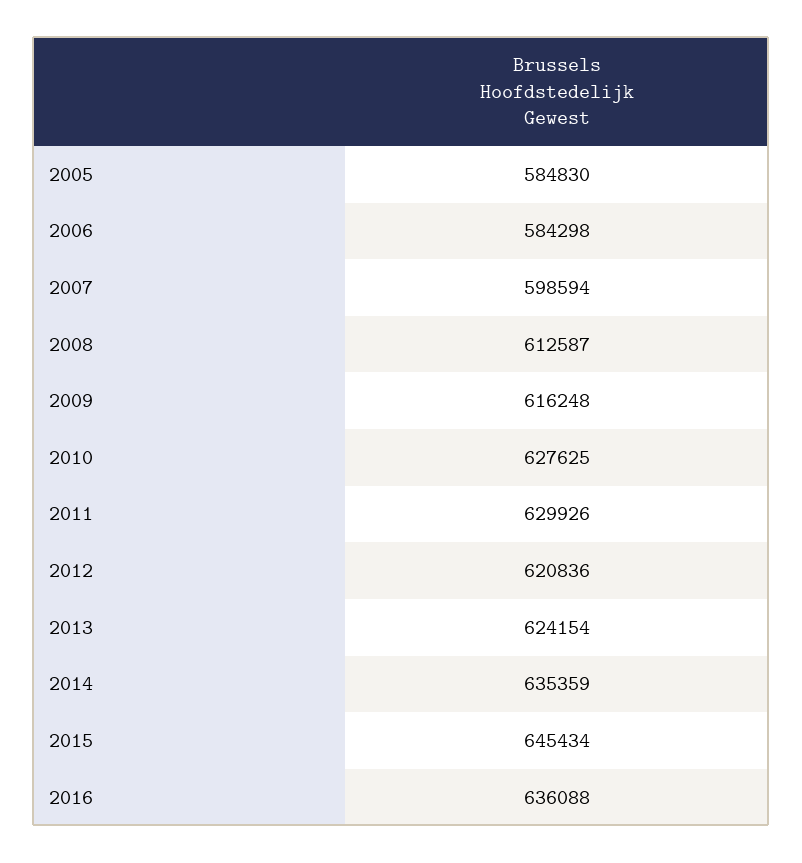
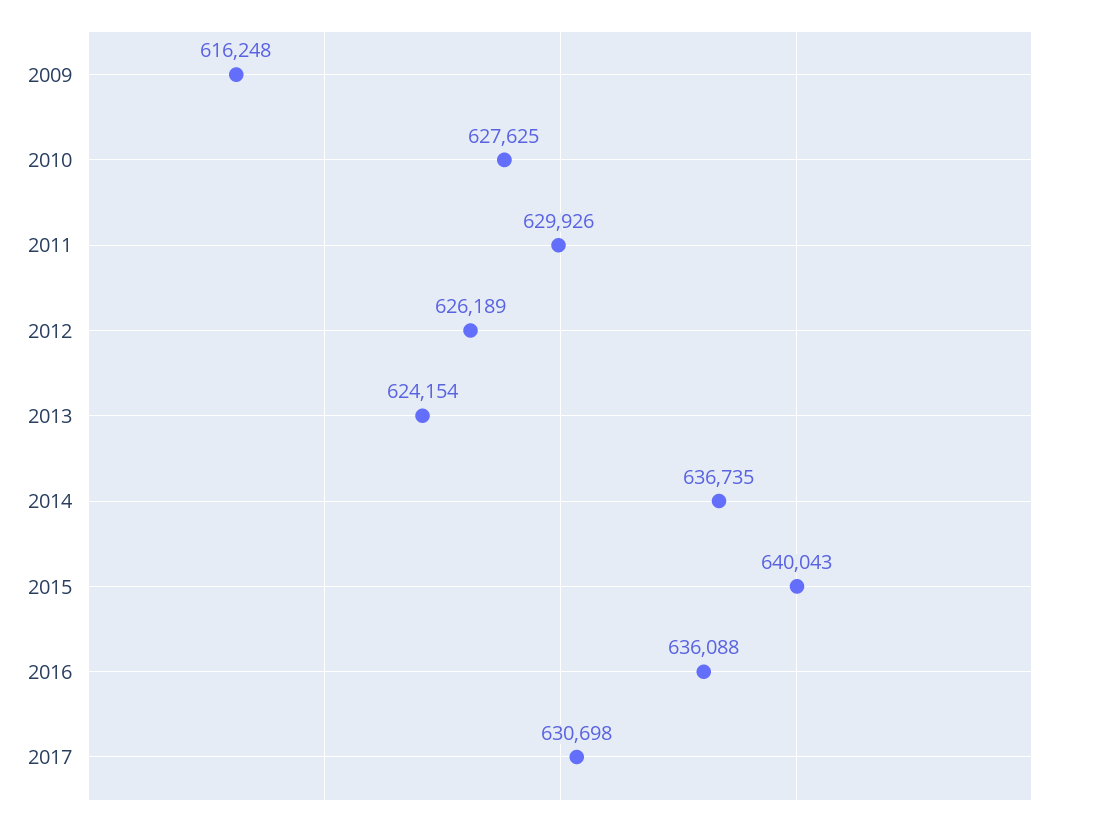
2005: 584830 -> none
2006: 584298 -> none
2007: 598594 -> none
2008: 612587 -> none
2012: 620836 -> 626189
2014: 635359 -> 636735
2015: 645434 -> 640043
2017: none -> 630698

